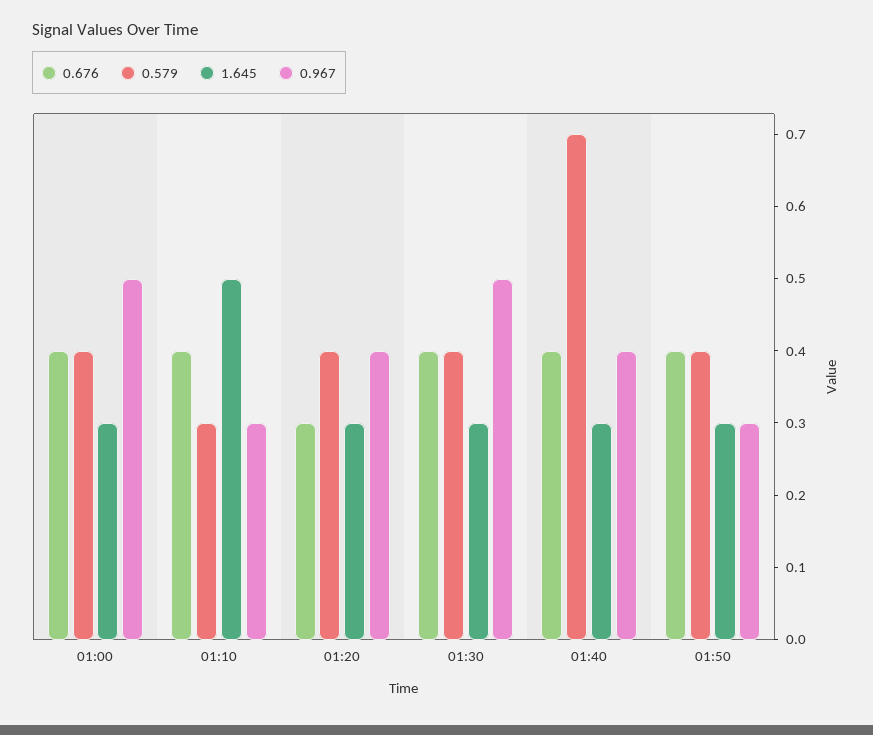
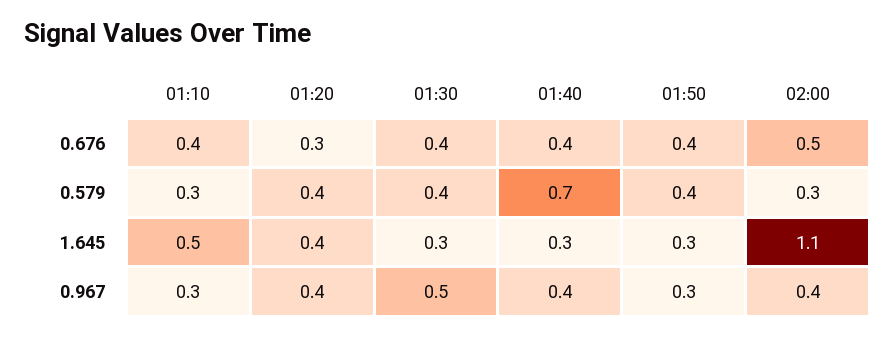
0.676, 01:00: 0.4 -> none
0.579, 01:00: 0.4 -> none
1.645, 01:00: 0.3 -> none
0.967, 01:00: 0.5 -> none
1.645, 01:20: 0.3 -> 0.4
0.676, 02:00: none -> 0.5
0.579, 02:00: none -> 0.3
1.645, 02:00: none -> 1.1
0.967, 02:00: none -> 0.4

